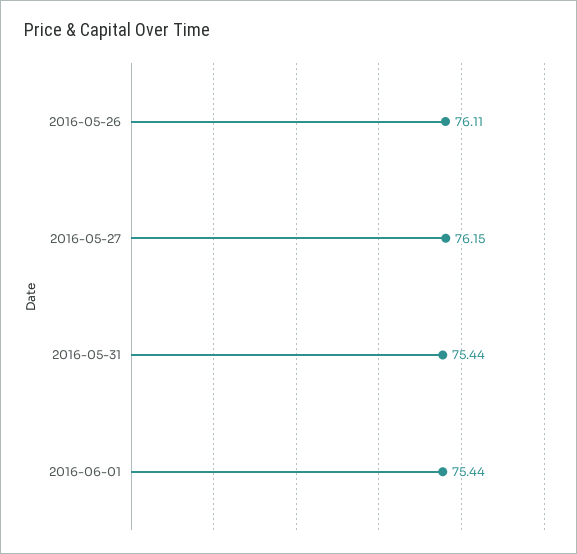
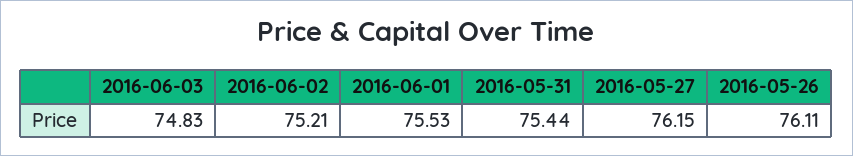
2016-06-01: 75.44 -> 75.53
2016-06-03: none -> 74.83
2016-06-02: none -> 75.21

